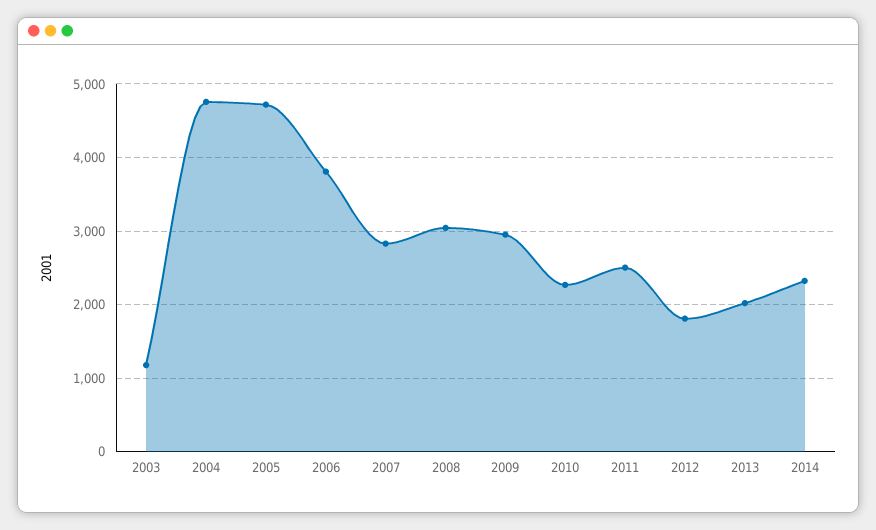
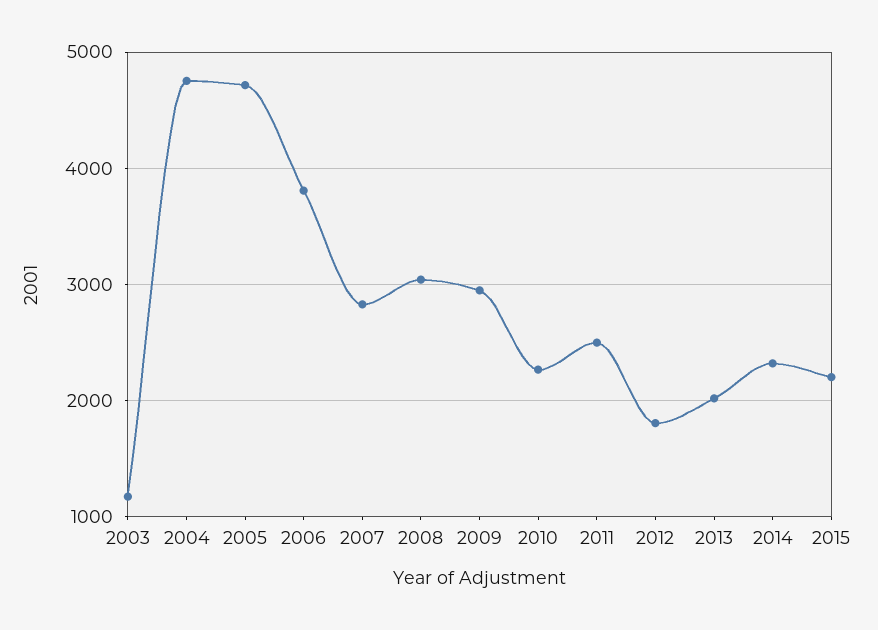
2015: none -> 2200

